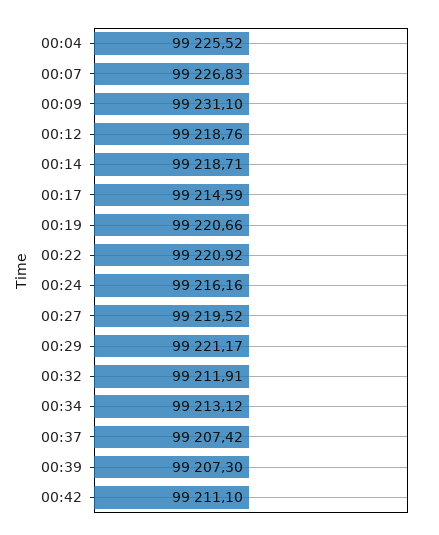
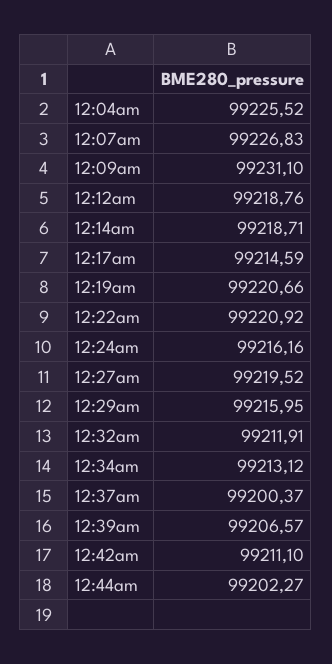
00:29: 99221.17 -> 99215.95
00:37: 99207.42 -> 99200.37
00:39: 99207.3 -> 99206.57
12:44am: none -> 99202.27

